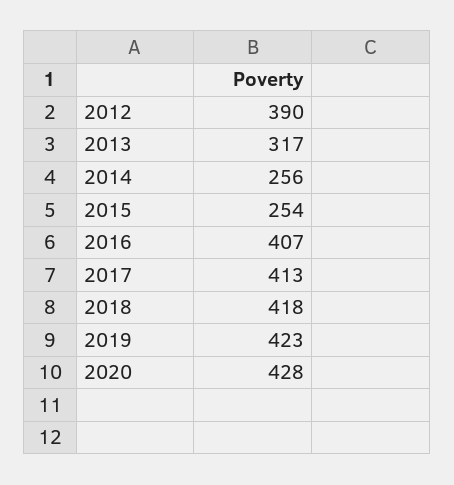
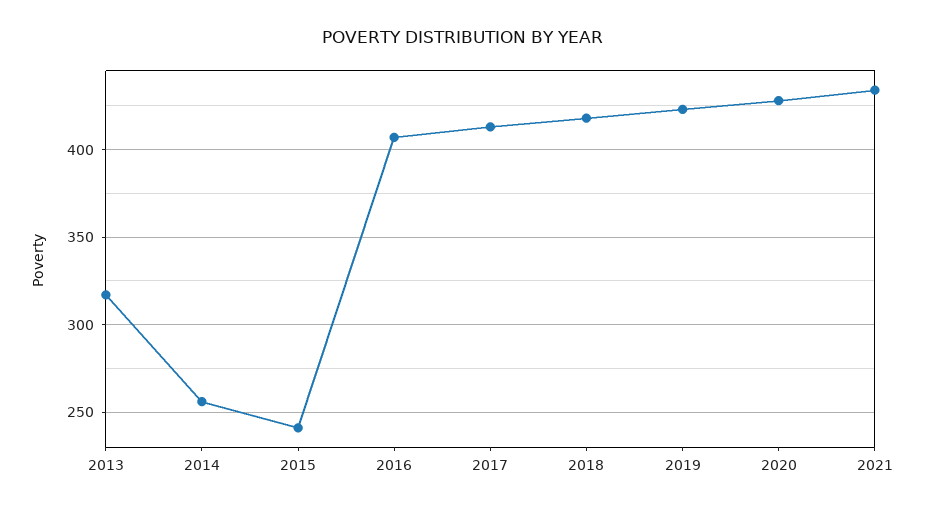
2012: 390 -> none
2015: 254 -> 240
2021: none -> 435

